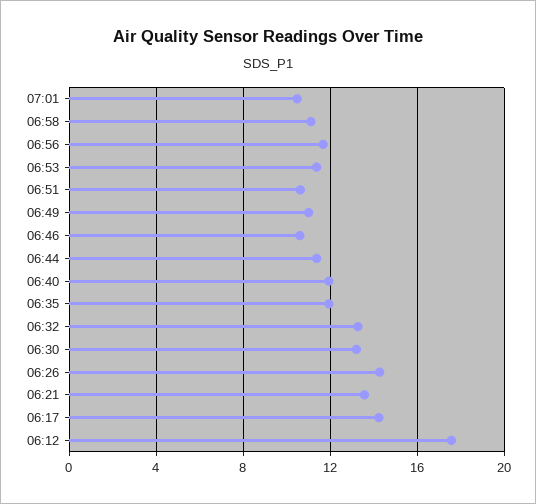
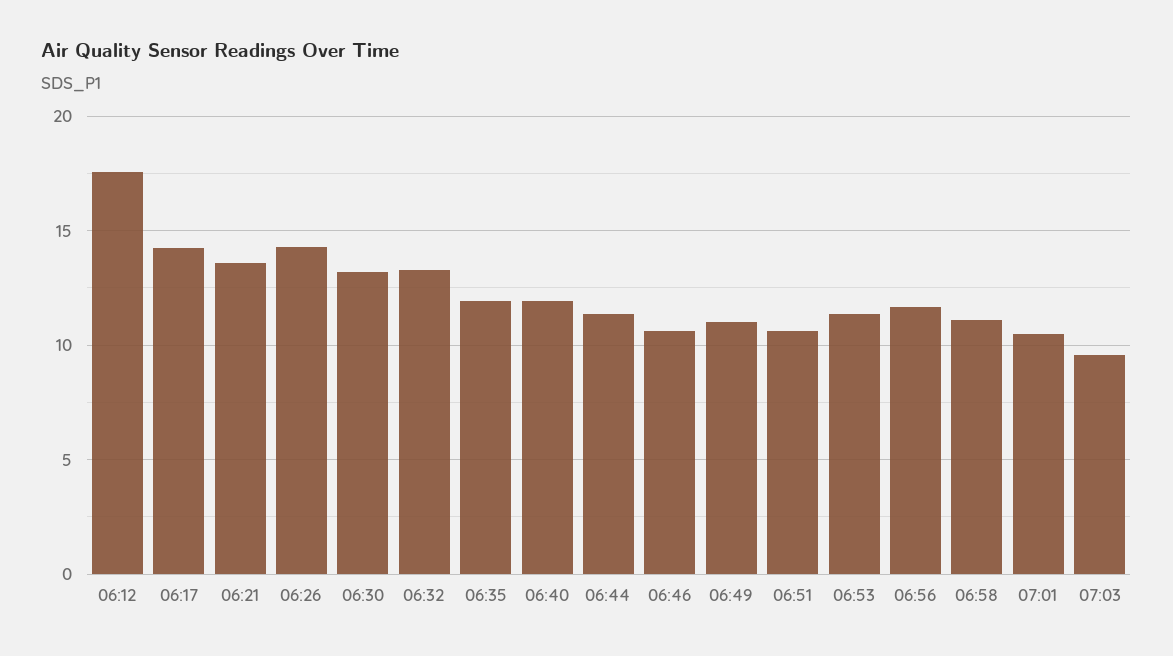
07:03: none -> 9.5

